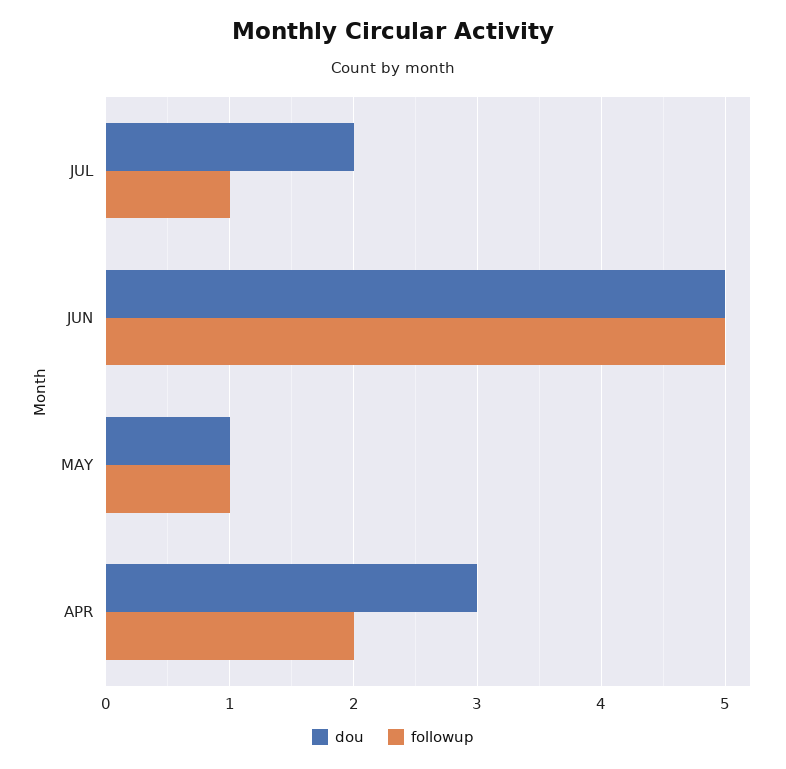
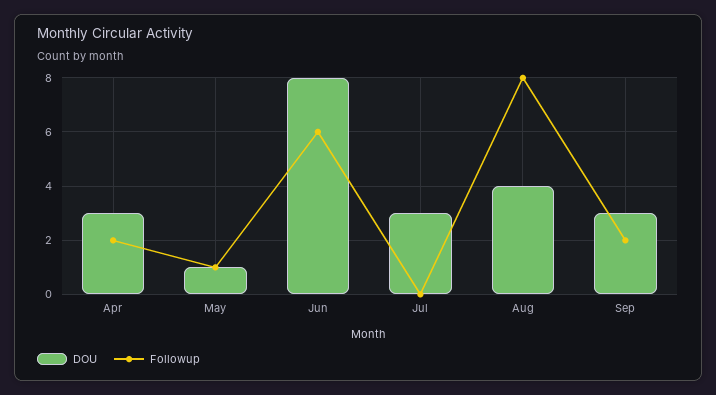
dou, JUL: 2 -> 3
followup, JUL: 1 -> 0
dou, JUN: 5 -> 8
followup, JUN: 5 -> 6
dou, Aug: none -> 4
followup, Aug: none -> 8
dou, Sep: none -> 3
followup, Sep: none -> 2

